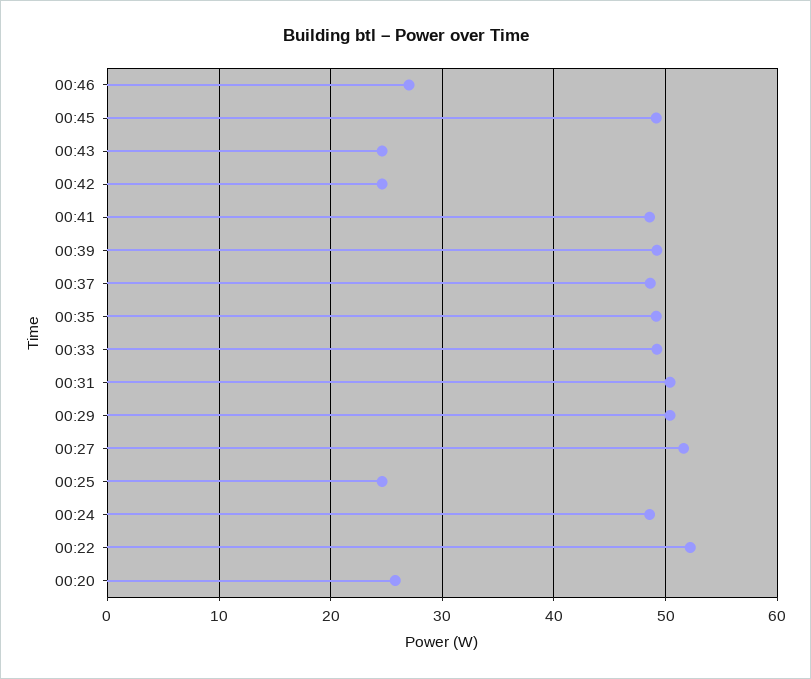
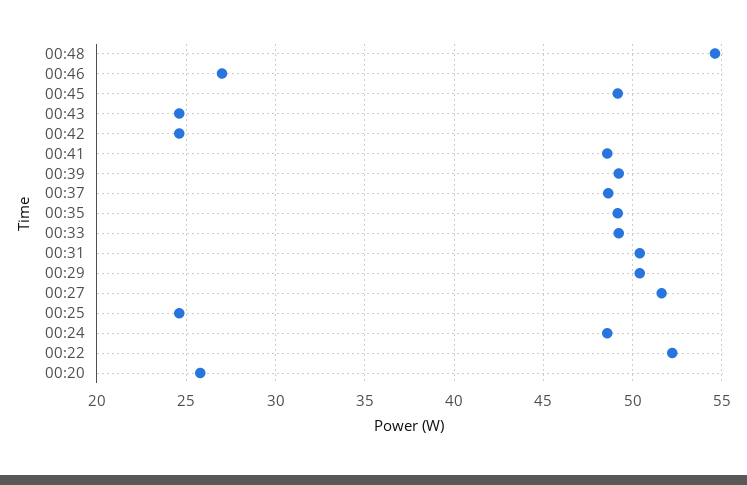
00:48: none -> 54.5

